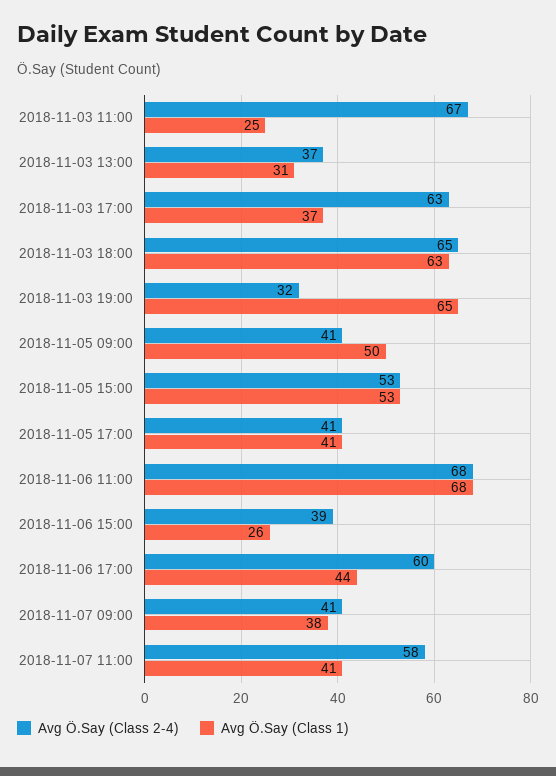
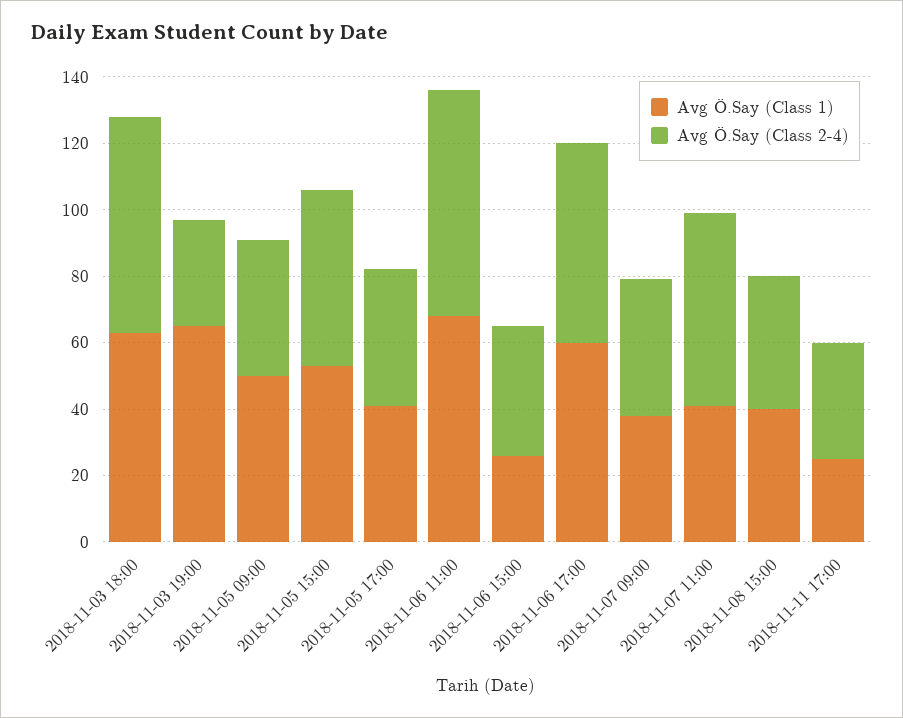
Avg Ö.Say (Class 2-4), 2018-11-03 11:00: 67 -> none
Avg Ö.Say (Class 1), 2018-11-03 11:00: 25 -> none
Avg Ö.Say (Class 2-4), 2018-11-03 13:00: 37 -> none
Avg Ö.Say (Class 1), 2018-11-03 13:00: 31 -> none
Avg Ö.Say (Class 2-4), 2018-11-03 17:00: 63 -> none
Avg Ö.Say (Class 1), 2018-11-03 17:00: 37 -> none
Avg Ö.Say (Class 1), 2018-11-06 17:00: 44 -> 60
Avg Ö.Say (Class 1), 2018-11-08 15:00: none -> 40
Avg Ö.Say (Class 2-4), 2018-11-08 15:00: none -> 40
Avg Ö.Say (Class 1), 2018-11-11 17:00: none -> 25
Avg Ö.Say (Class 2-4), 2018-11-11 17:00: none -> 35

